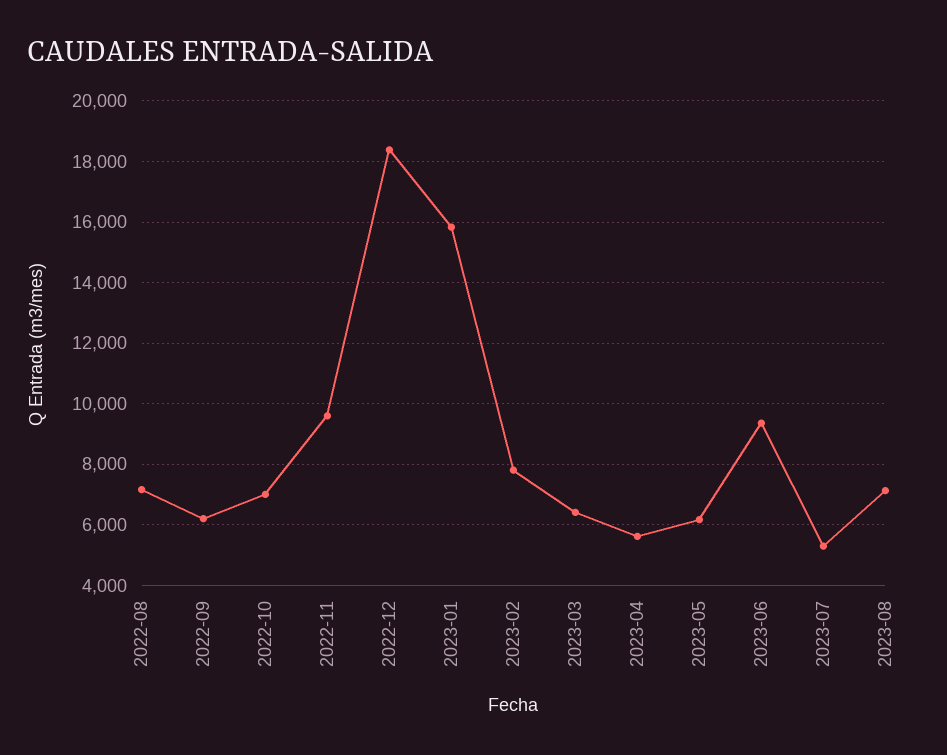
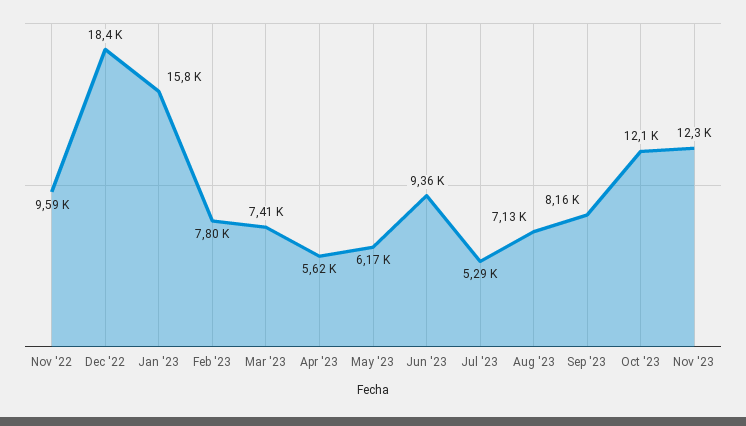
2022-08: 7200 -> none
2022-09: 6200 -> none
2022-10: 7000 -> none
2023-03: 6400 -> 7410
Sep '23: none -> 8160
Oct '23: none -> 12100
Nov '23: none -> 12300

